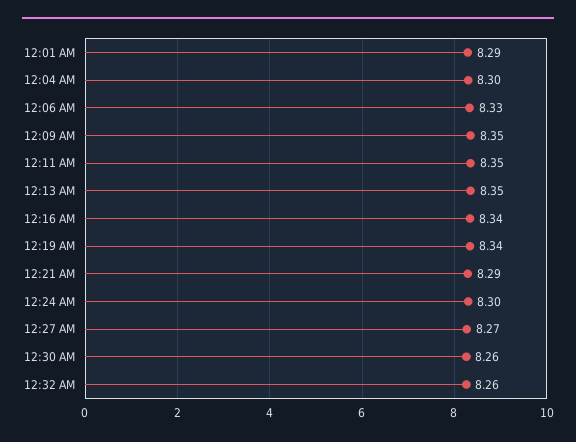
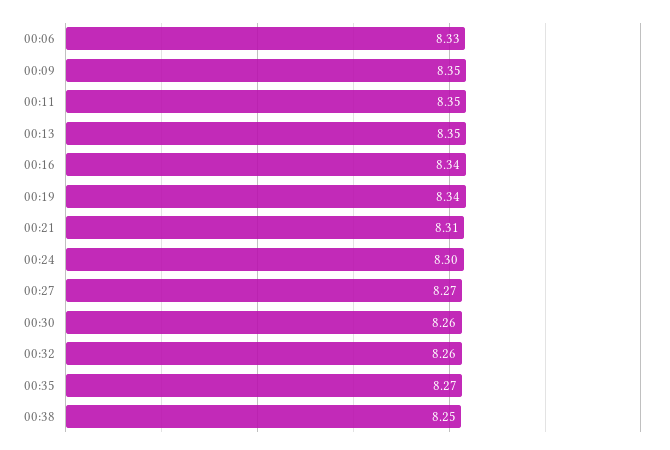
12:01 AM: 8.29 -> none
12:04 AM: 8.3 -> none
12:21 AM: 8.29 -> 8.31
00:35: none -> 8.27
00:38: none -> 8.25

